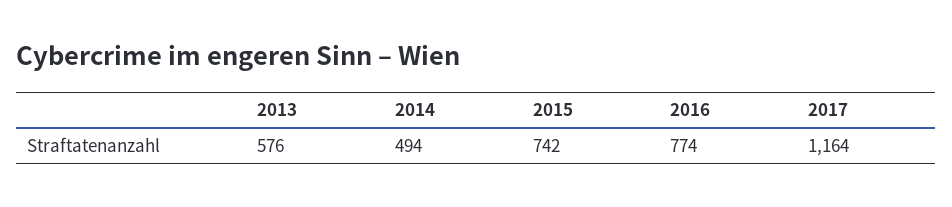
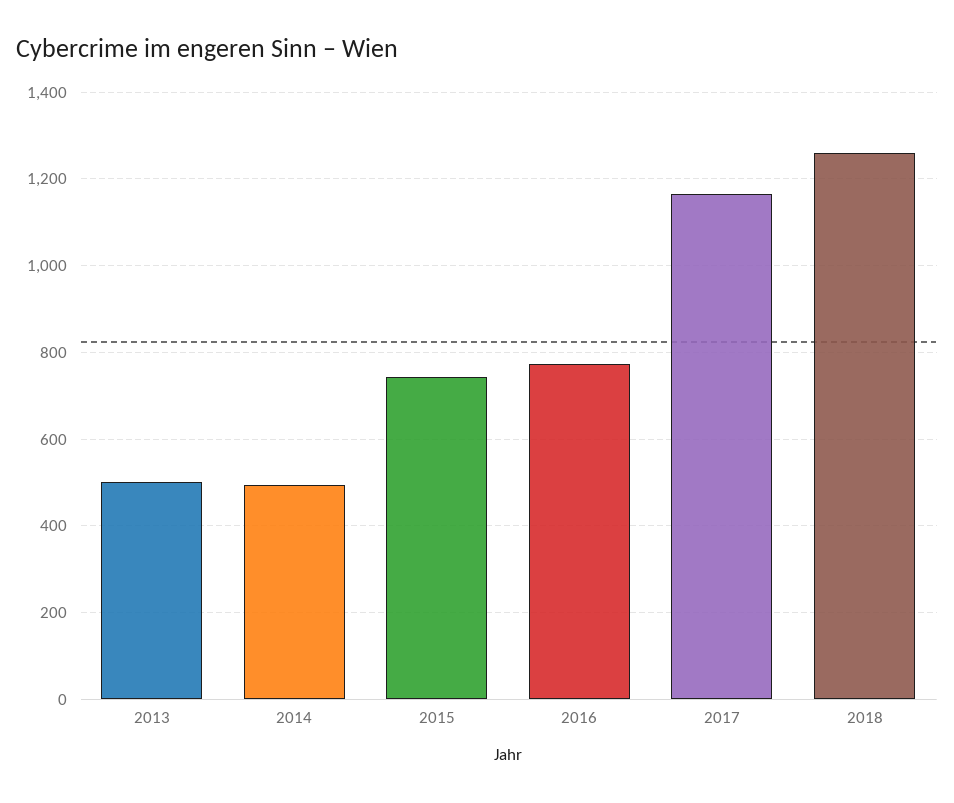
2013: 576 -> 500
2018: none -> 1260

